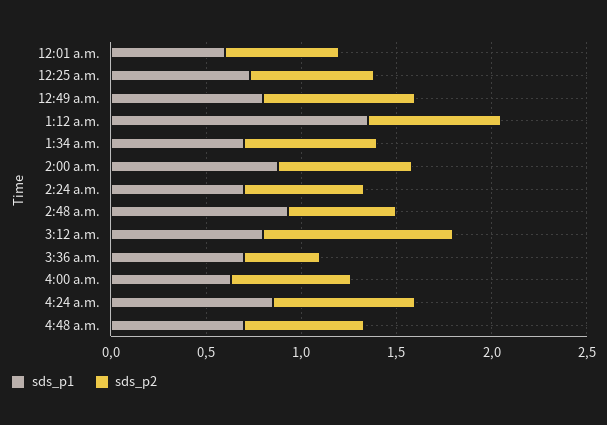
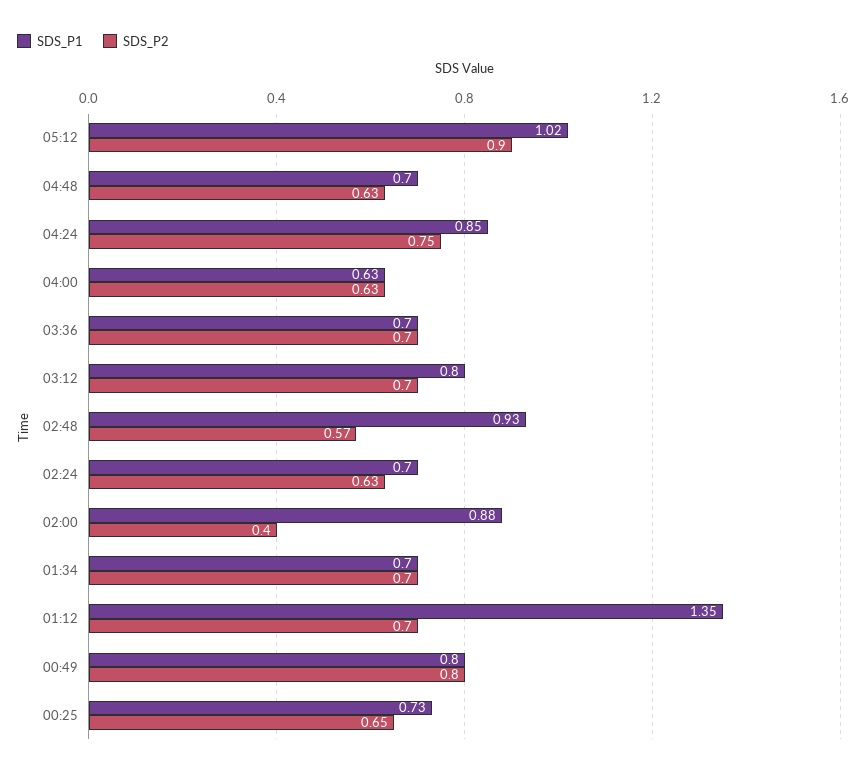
sds_p1, 12:01 a.m.: 0.6 -> none
sds_p2, 12:01 a.m.: 0.6 -> none
sds_p2, 2:00 a.m.: 0.7 -> 0.4
sds_p2, 3:12 a.m.: 1 -> 0.7
sds_p2, 3:36 a.m.: 0.4 -> 0.7
sds_p1, 05:12: none -> 1.02
sds_p2, 05:12: none -> 0.9

